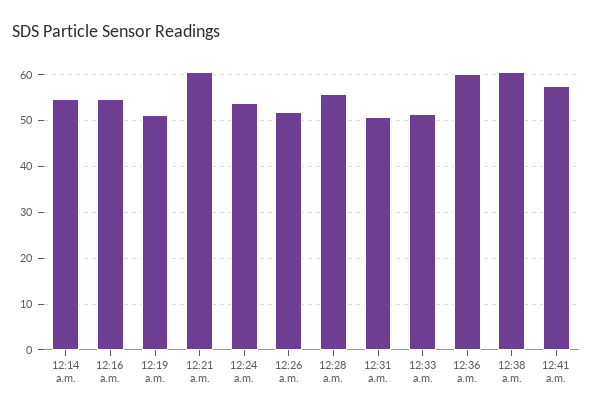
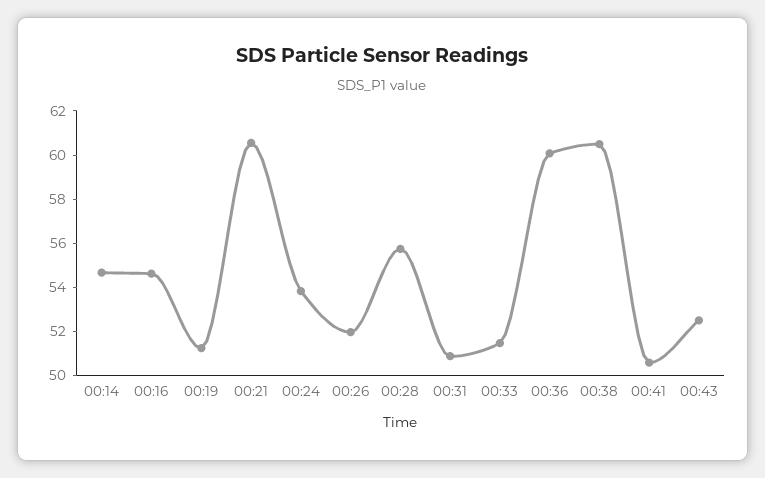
12:41 a.m.: 58 -> 50.5
00:43: none -> 52.5

